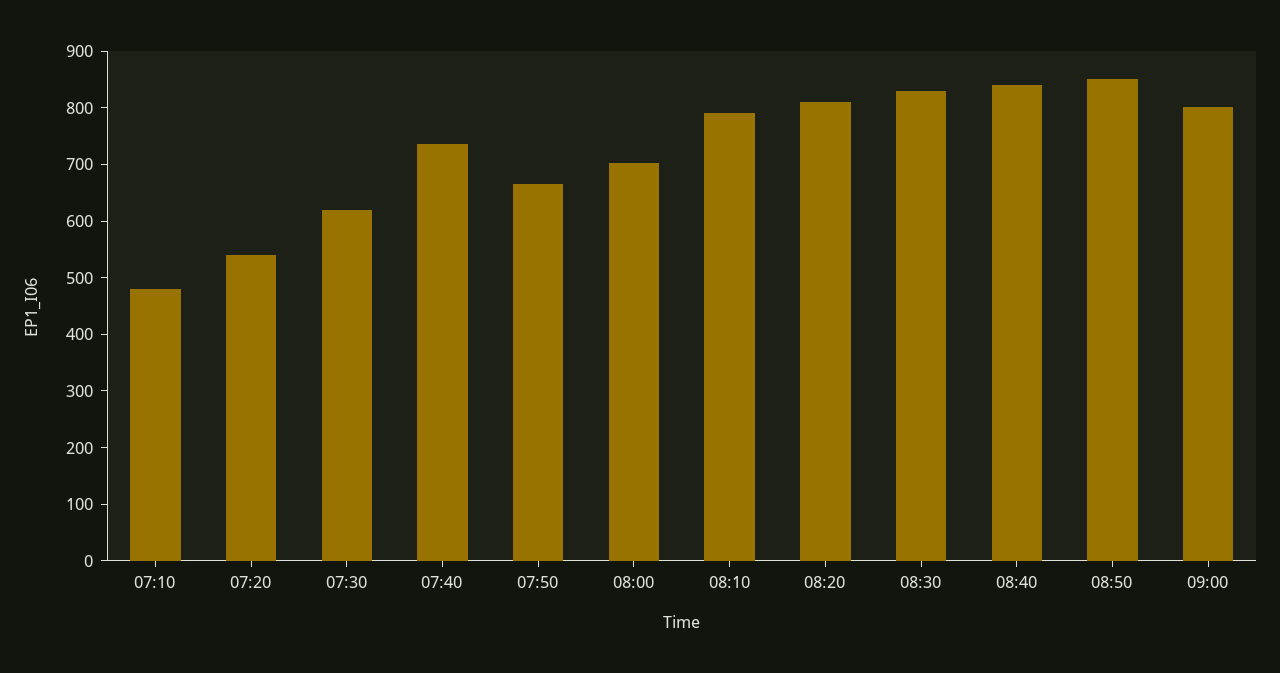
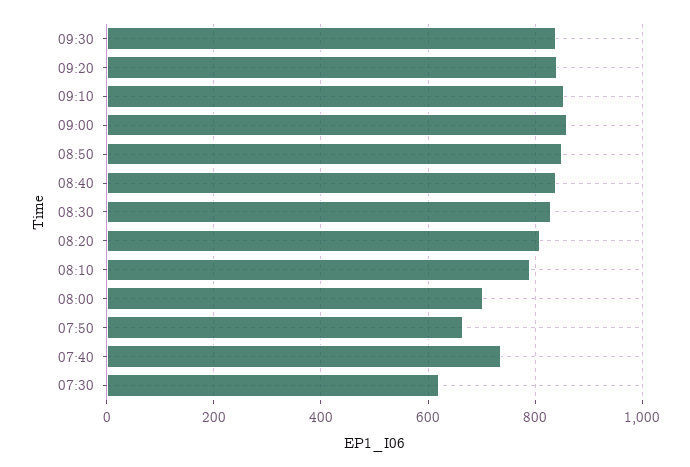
07:10: 480 -> none
07:20: 540 -> none
09:00: 800 -> 860
09:30: none -> 840
09:20: none -> 840
09:10: none -> 860

